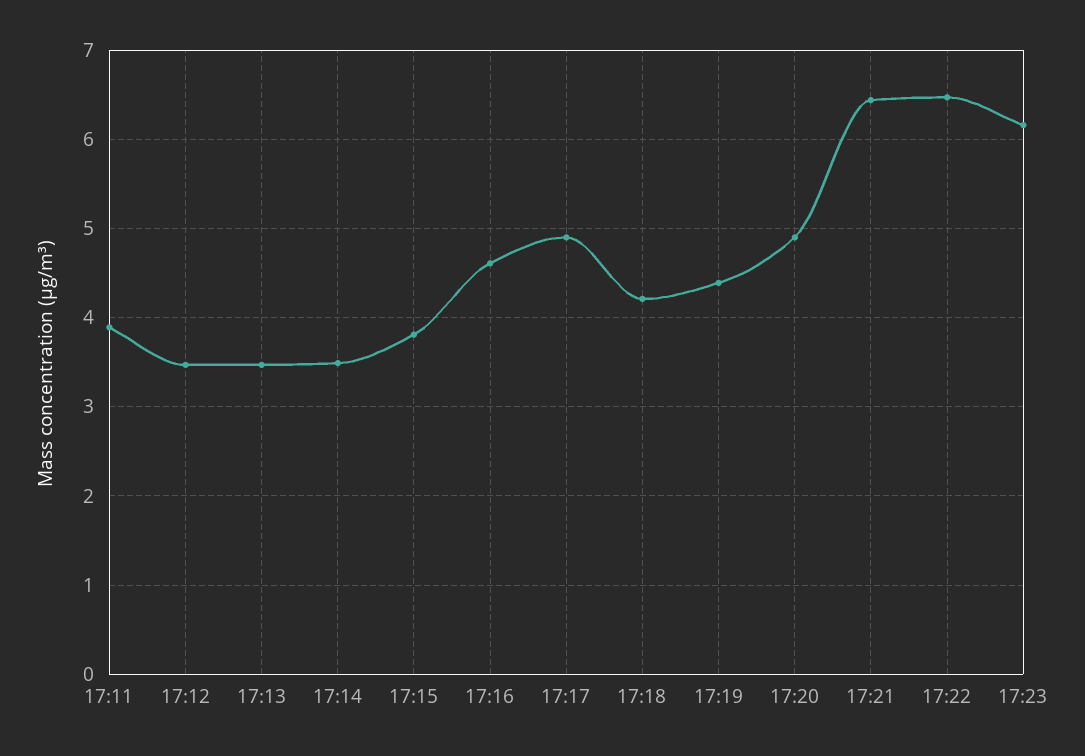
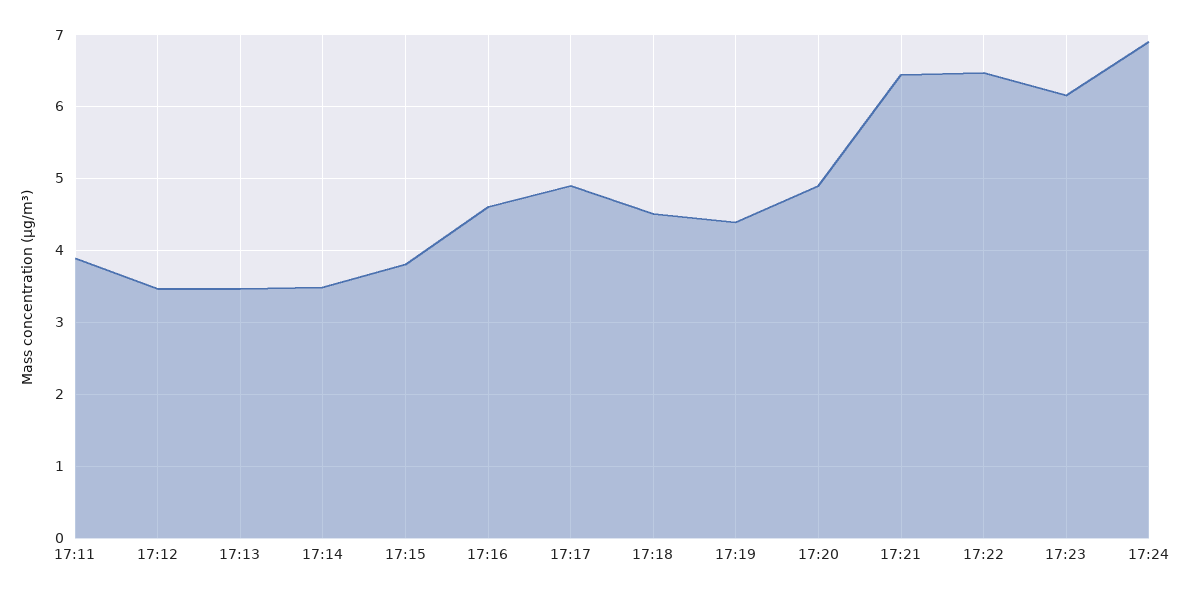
17:18: 4.2 -> 4.5
17:24: none -> 6.9

